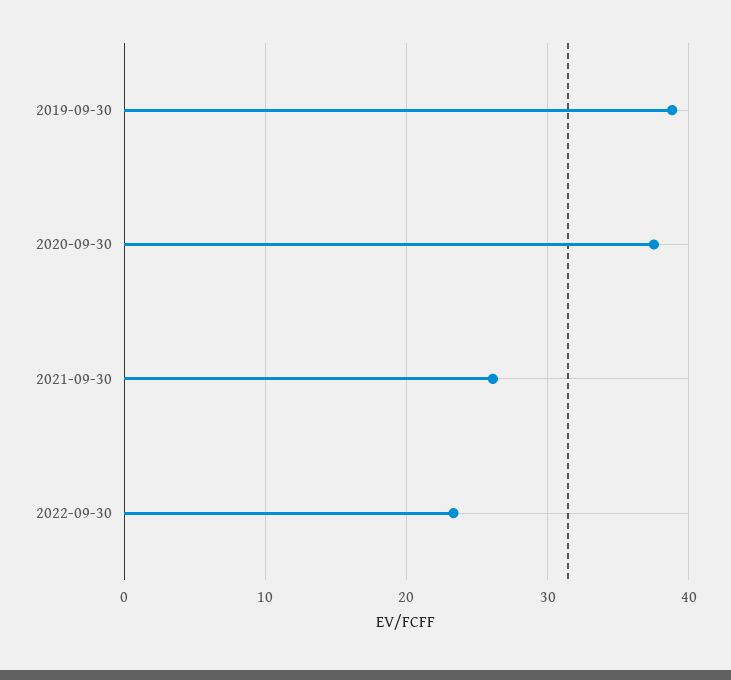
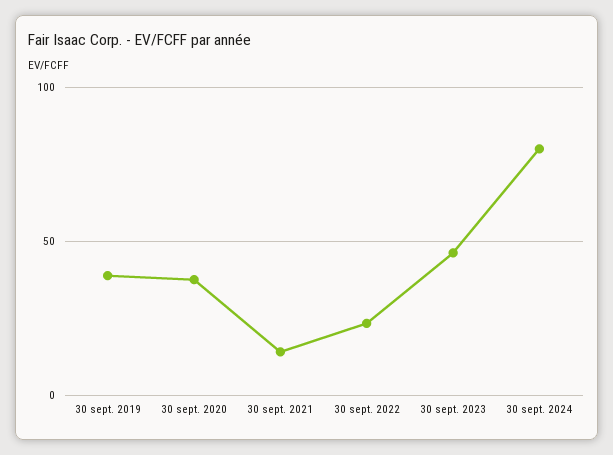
2021-09-30: 26 -> 15
30 sept. 2023: none -> 45
30 sept. 2024: none -> 80

